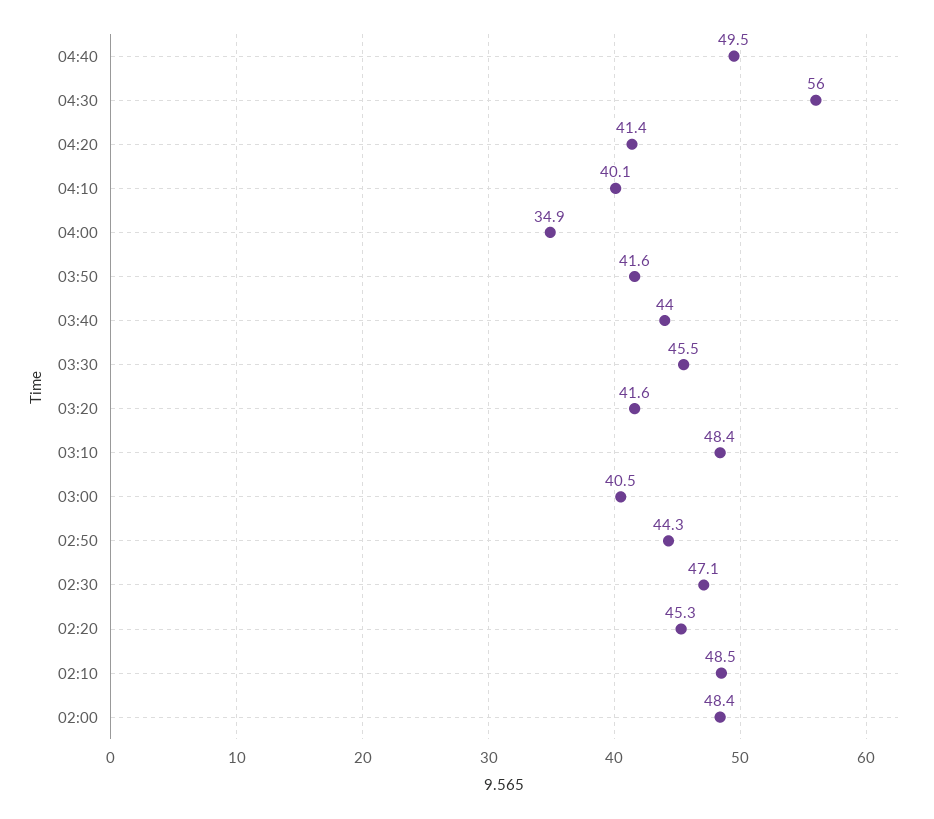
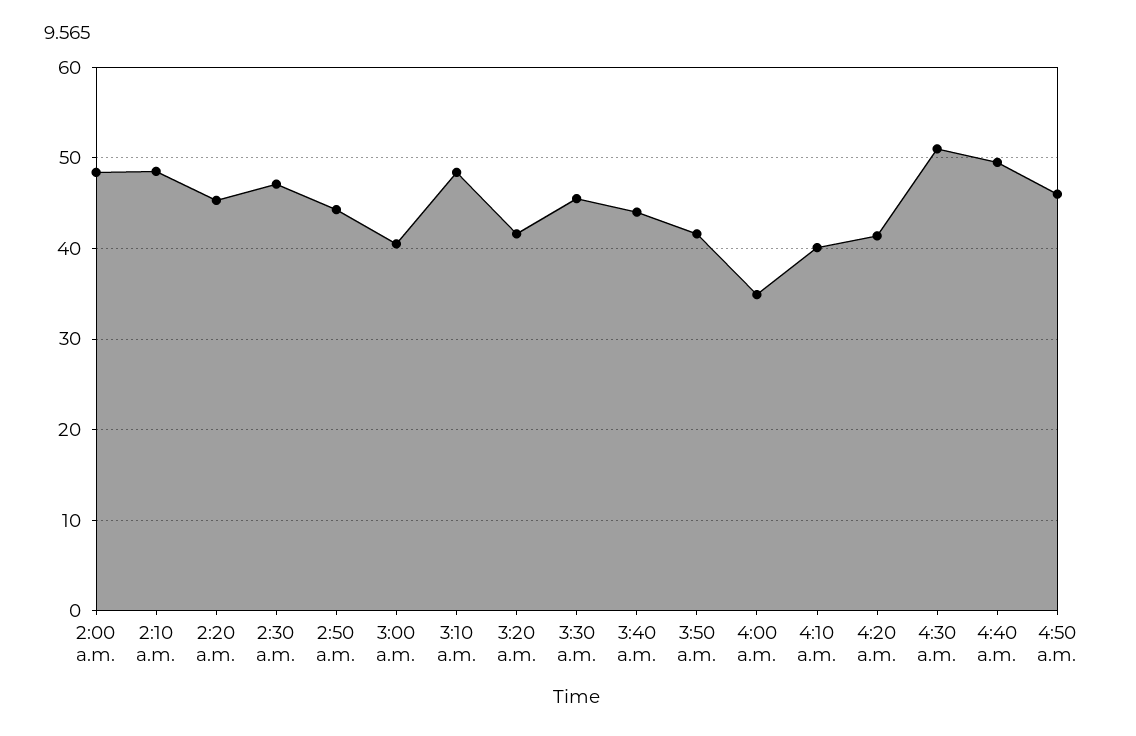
04:30: 56 -> 51
4:50 a.m.: none -> 46

